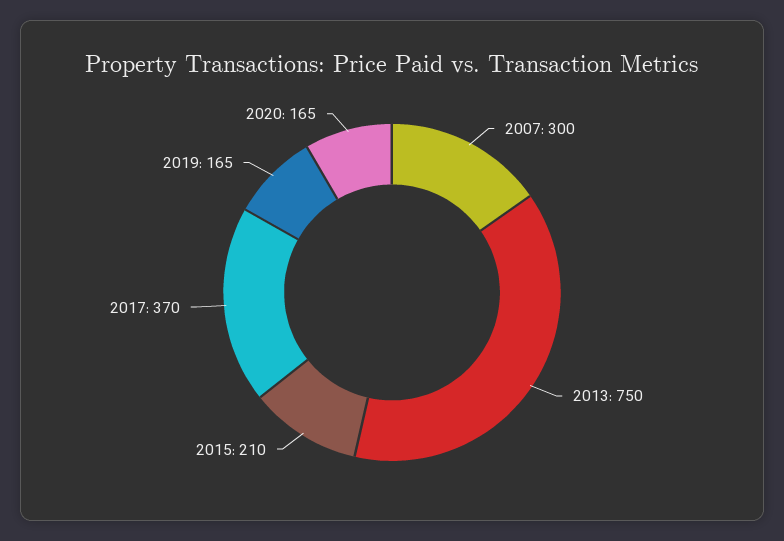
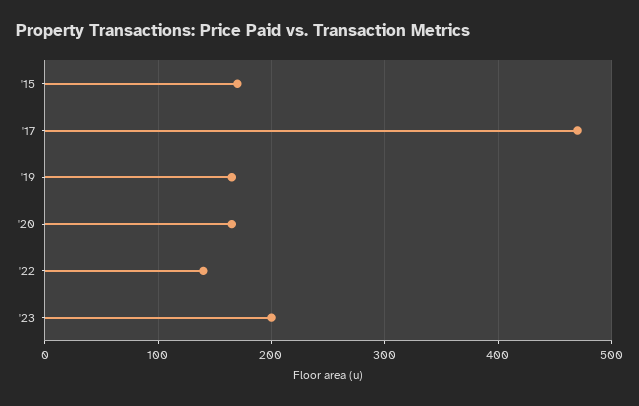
2007: 300 -> none
2013: 750 -> none
2015: 210 -> 170
2017: 370 -> 470
'22: none -> 140
'23: none -> 200

